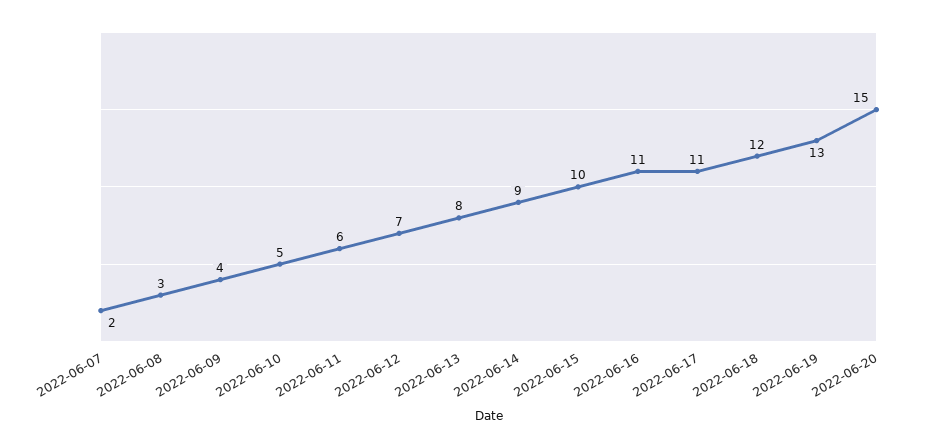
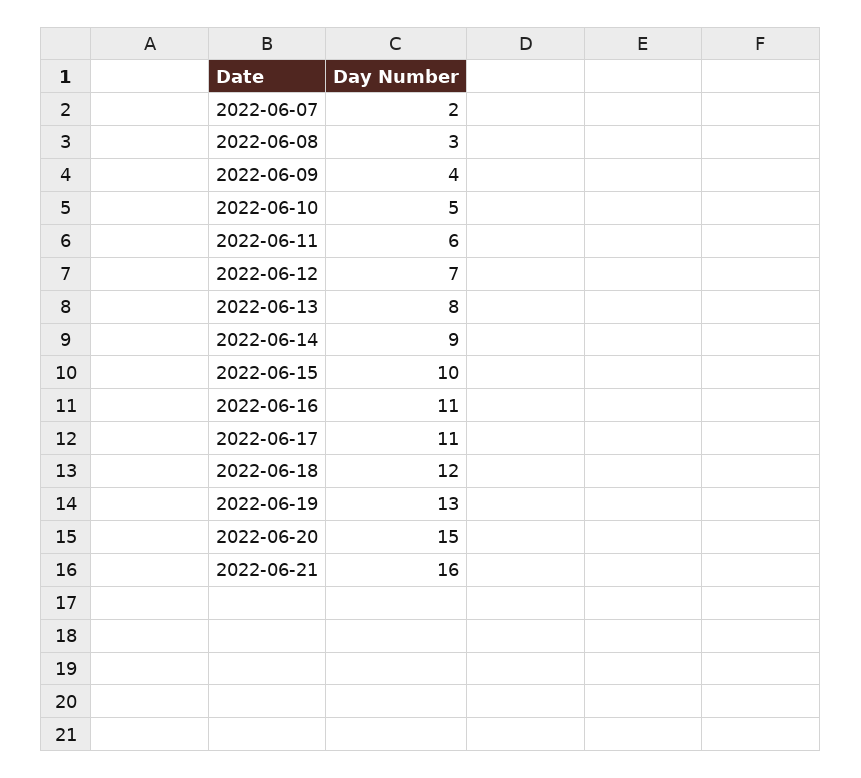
2022-06-21: none -> 16

